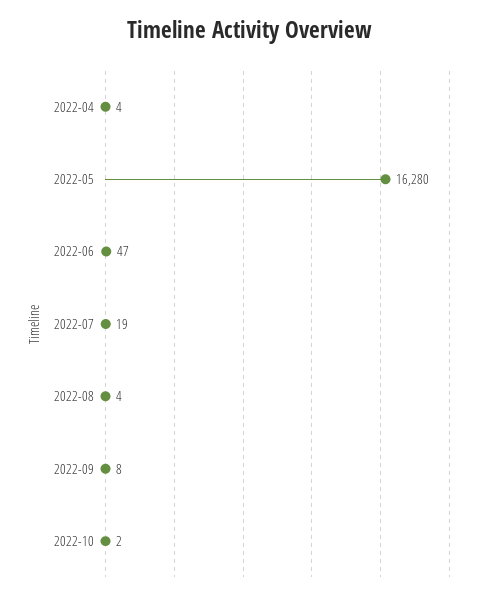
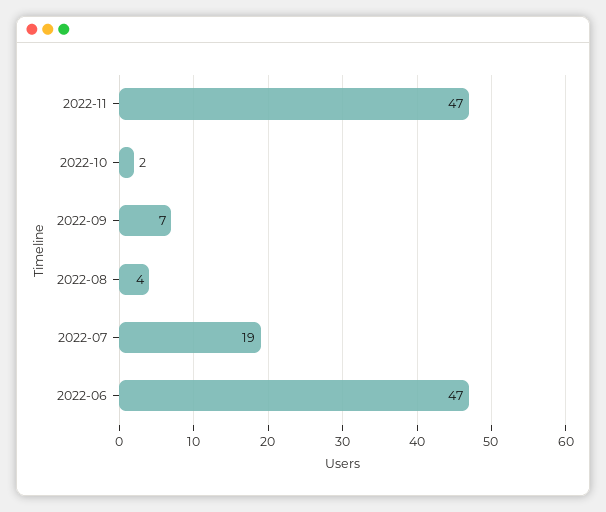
2022-04: 4 -> none
2022-05: 16280 -> none
2022-09: 8 -> 7
2022-11: none -> 47

